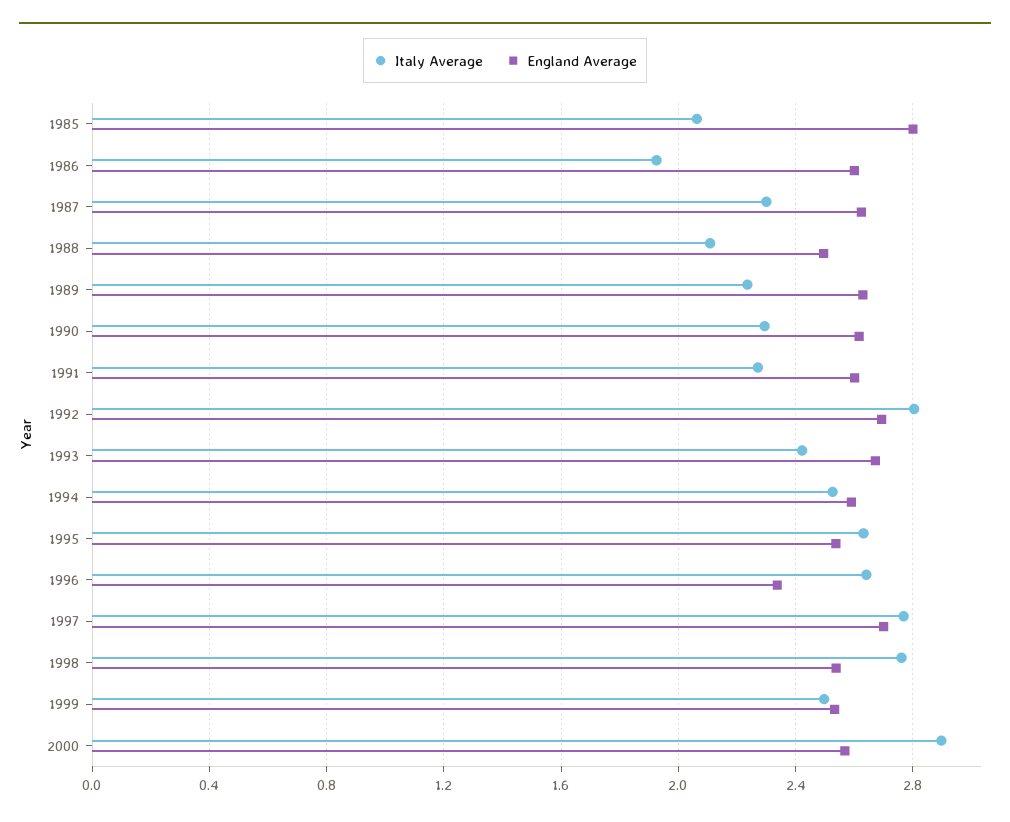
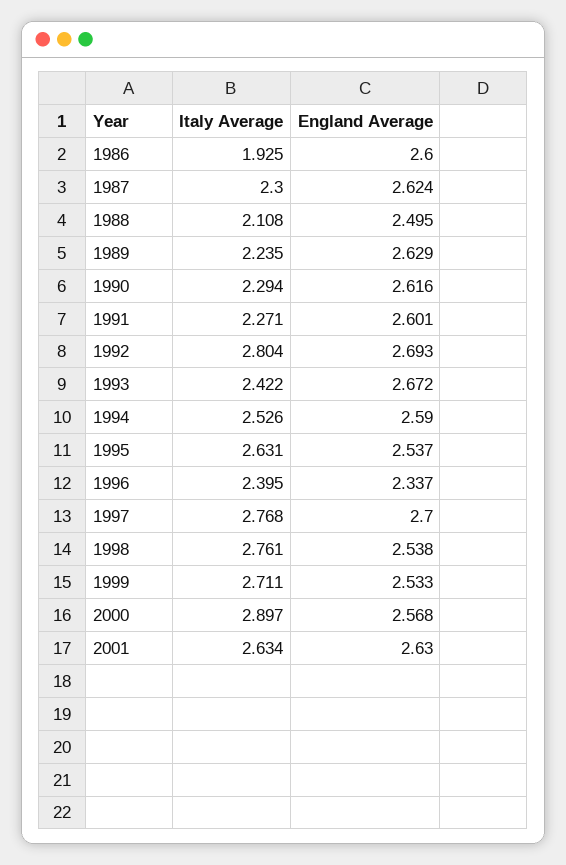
Italy Average, 1985: 2.05 -> none
England Average, 1985: 2.8 -> none
Italy Average, 1996: 2.65 -> 2.395
Italy Average, 1999: 2.5 -> 2.711
Italy Average, 2001: none -> 2.634
England Average, 2001: none -> 2.63

